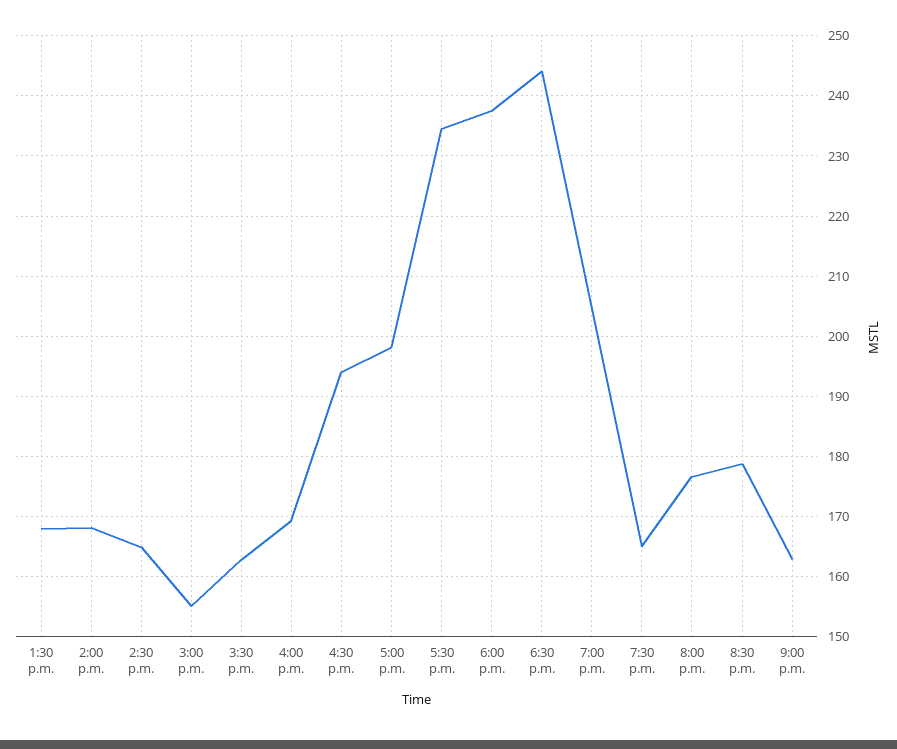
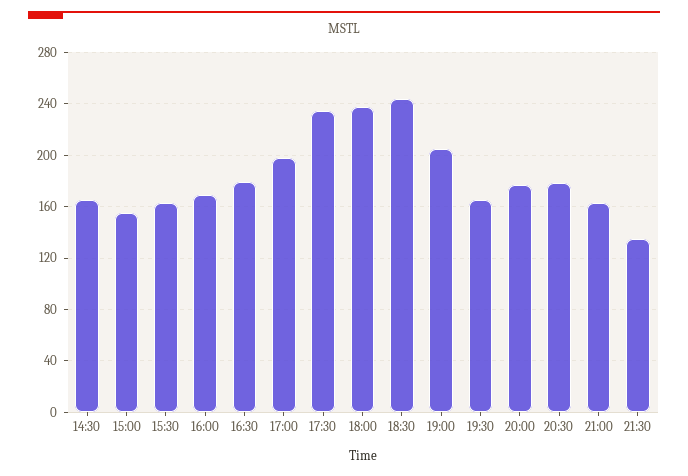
1:30 p.m.: 168 -> none
2:00 p.m.: 168 -> none
4:30 p.m.: 194 -> 180
21:30: none -> 135

